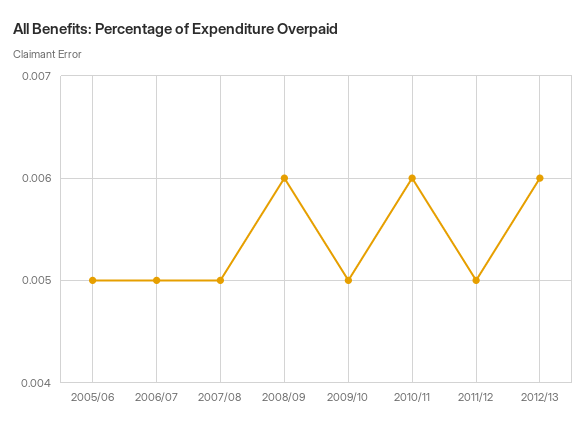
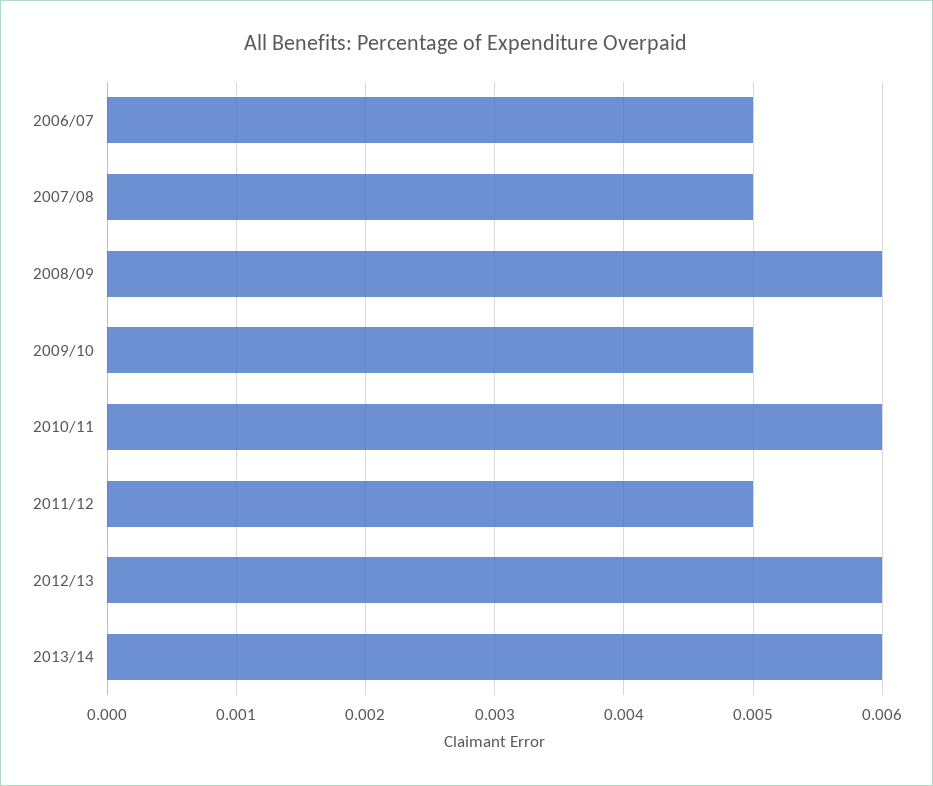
2005/06: 0.005 -> none
2013/14: none -> 0.006

